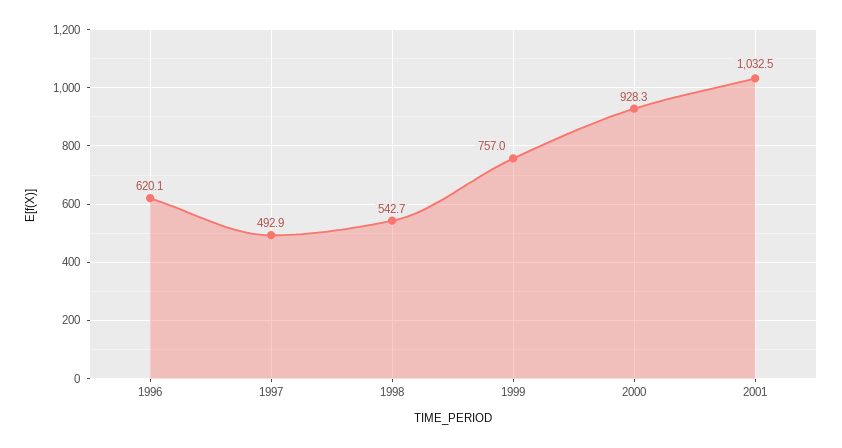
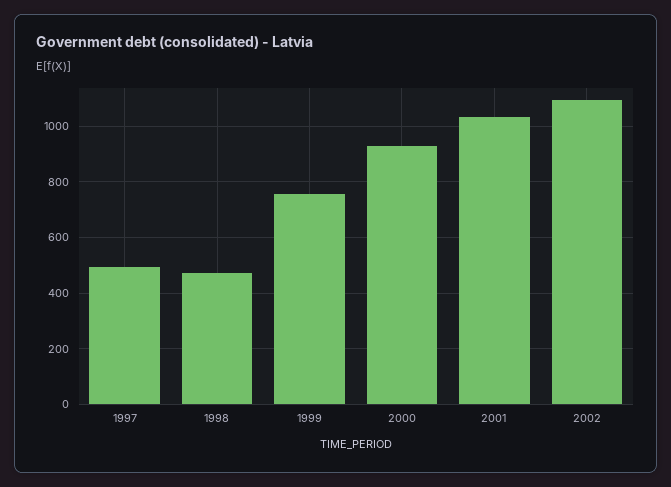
1996: 620.1 -> none
1998: 542.7 -> 475
2002: none -> 1100

